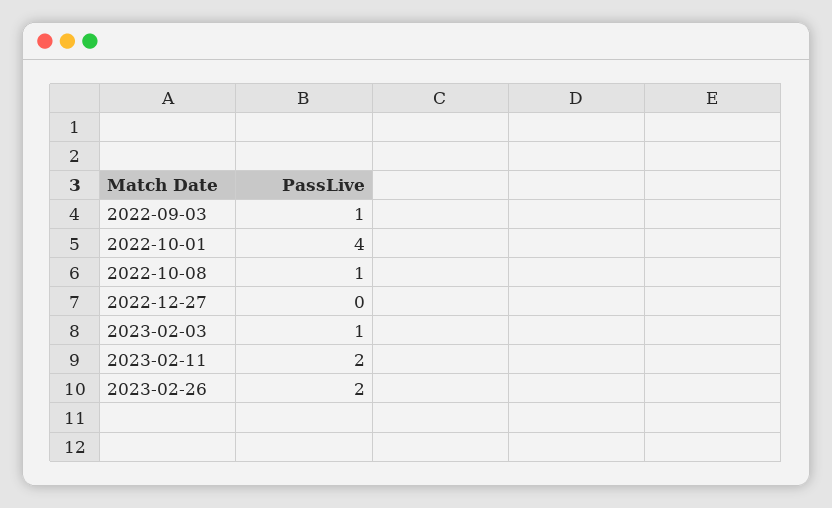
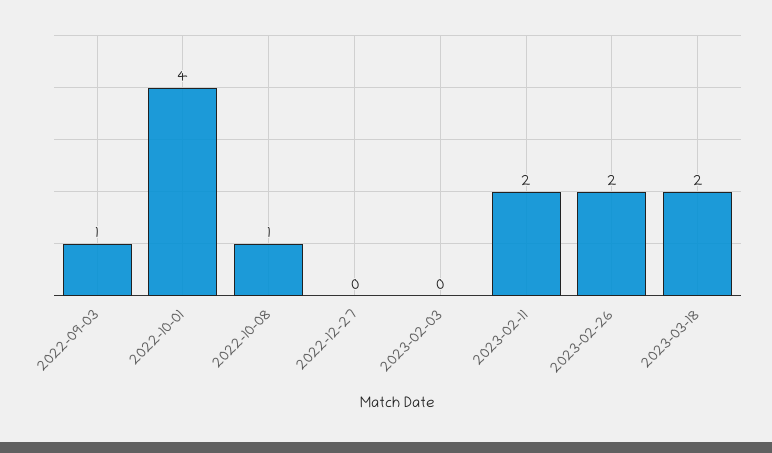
2023-02-03: 1 -> 0
2023-03-18: none -> 2

